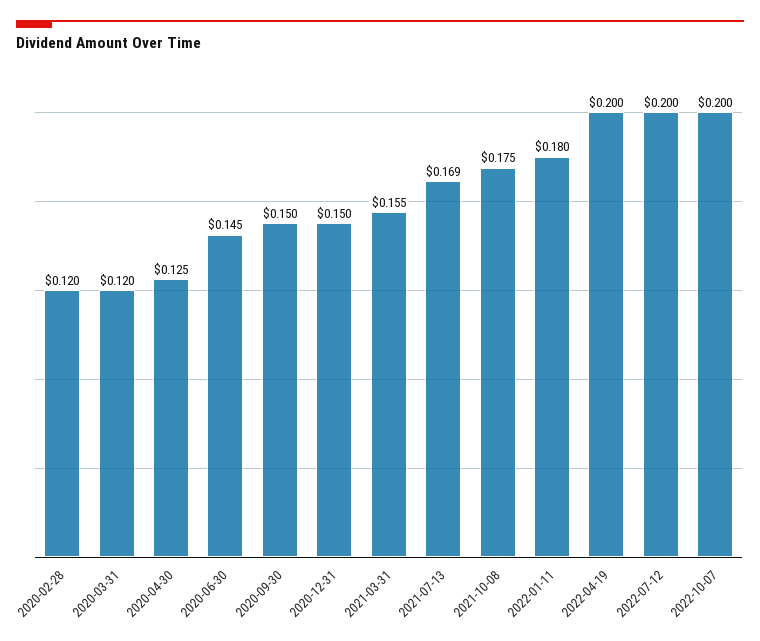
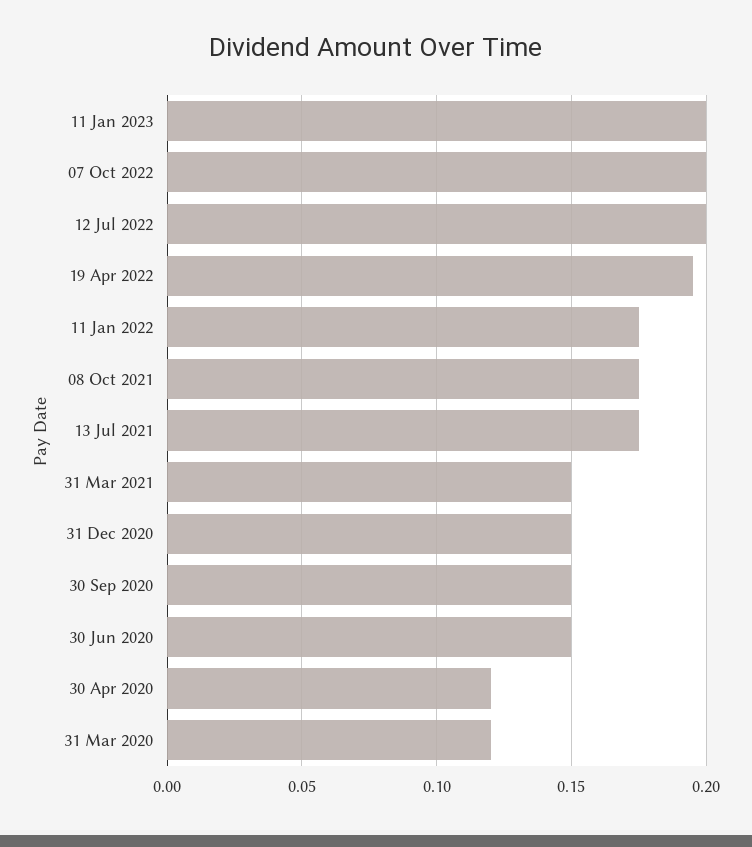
2020-02-28: 0.12 -> none
2020-04-30: 0.125 -> 0.12
2020-06-30: 0.145 -> 0.15
2021-03-31: 0.155 -> 0.15
2021-07-13: 0.169 -> 0.175
2022-01-11: 0.18 -> 0.175
2022-04-19: 0.2 -> 0.195
11 Jan 2023: none -> 0.2

